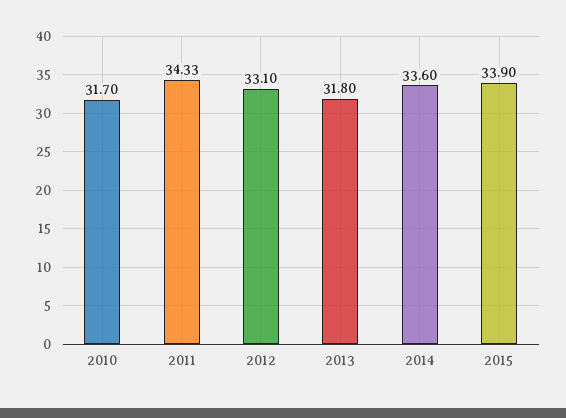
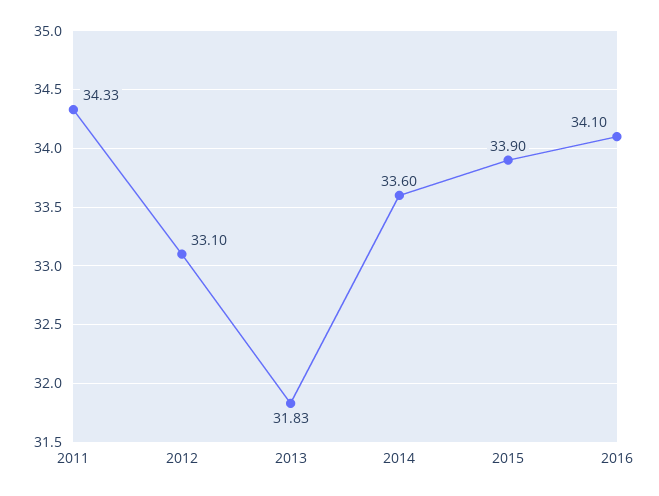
2010: 31.7 -> none
2013: 31.8 -> 31.83
2016: none -> 34.1

